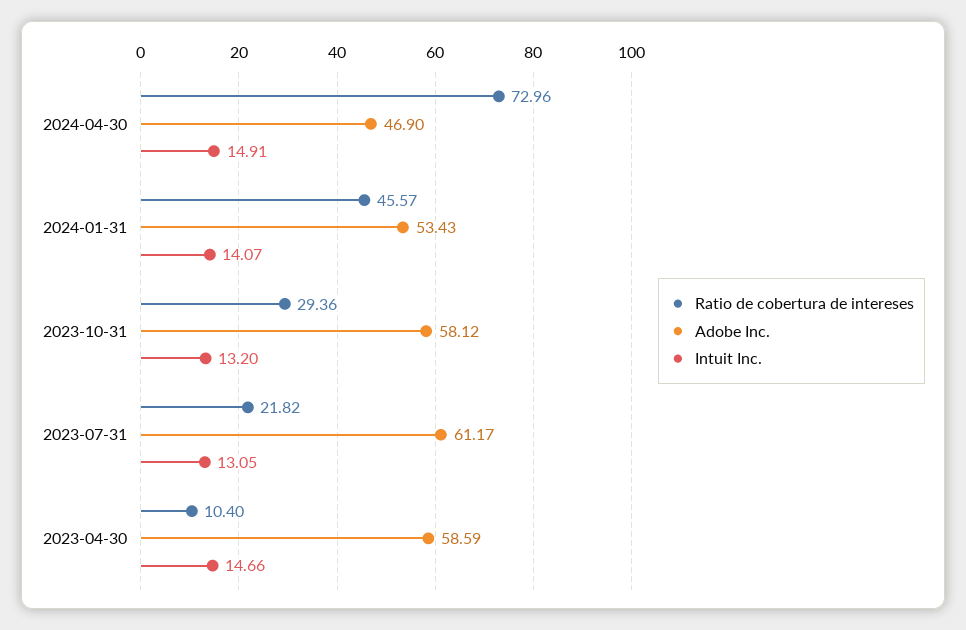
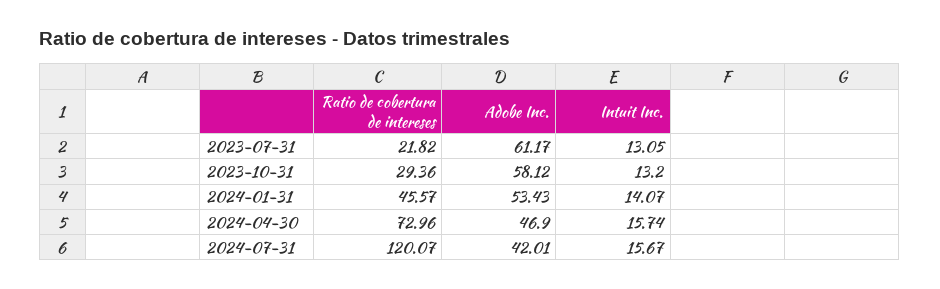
Intuit Inc., 2024-04-30: 14.91 -> 15.74
Ratio de cobertura de intereses, 2023-04-30: 10.4 -> none
Adobe Inc., 2023-04-30: 58.59 -> none
Intuit Inc., 2023-04-30: 14.66 -> none
Ratio de cobertura de intereses, 2024-07-31: none -> 120.07
Adobe Inc., 2024-07-31: none -> 42.01
Intuit Inc., 2024-07-31: none -> 15.67

